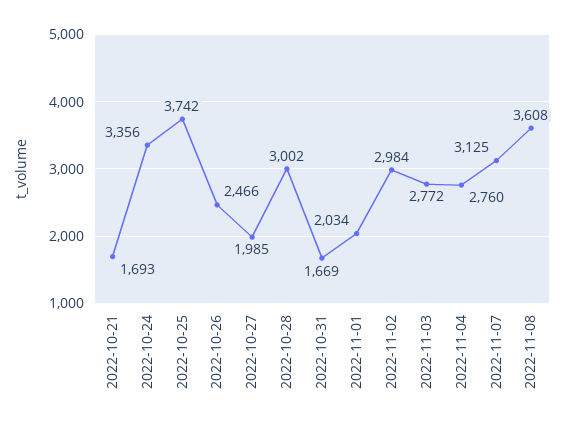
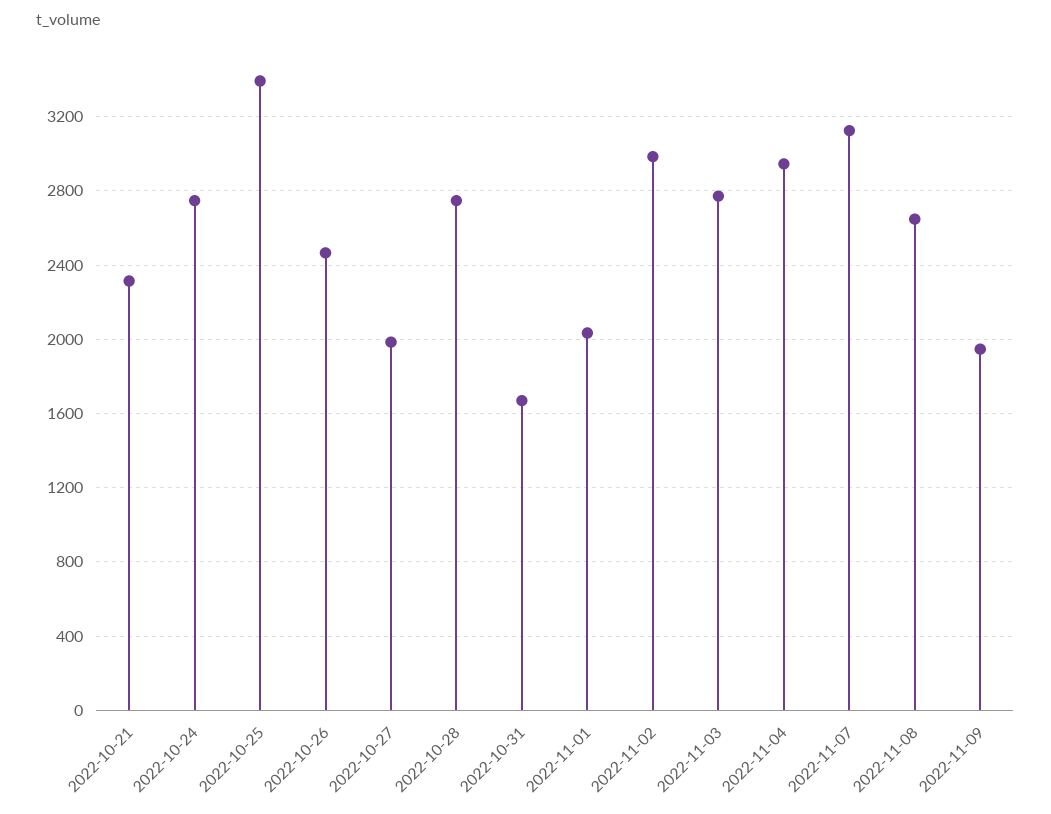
2022-10-21: 1693 -> 2300
2022-10-24: 3356 -> 2750
2022-10-25: 3742 -> 3400
2022-10-28: 3002 -> 2750
2022-11-04: 2760 -> 2950
2022-11-08: 3608 -> 2650
2022-11-09: none -> 1950

